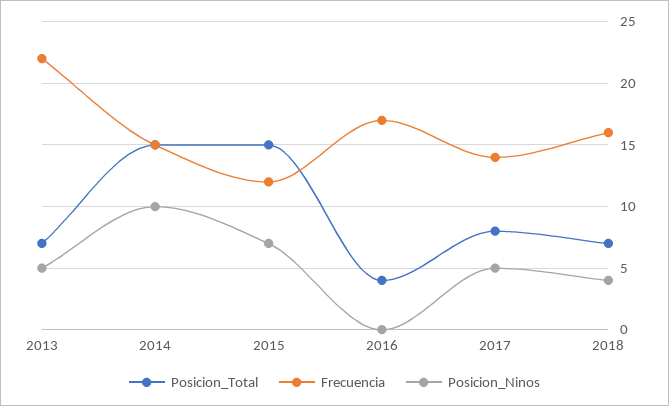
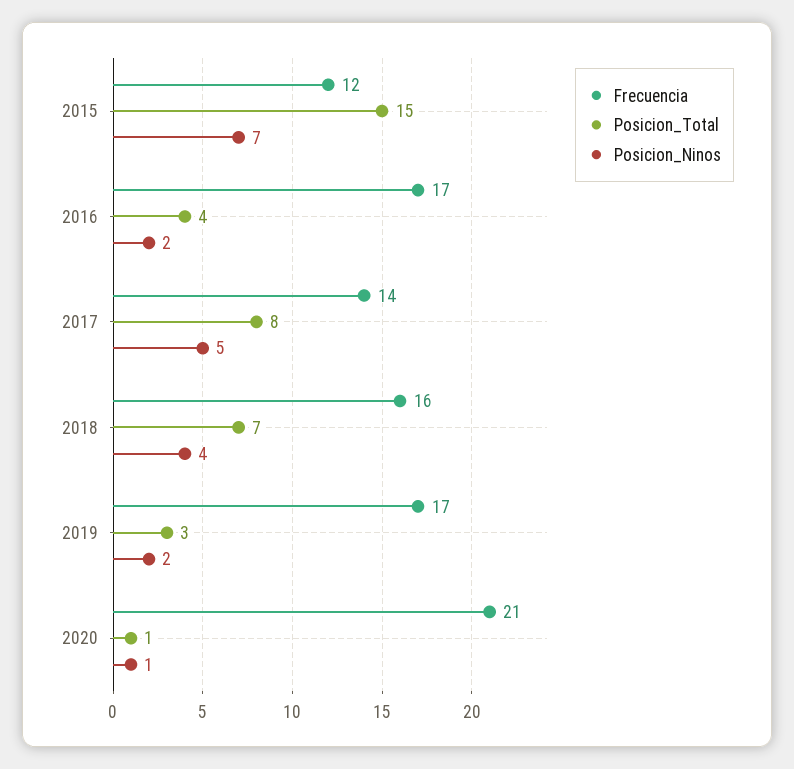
Posicion_Total, 2013: 7 -> none
Frecuencia, 2013: 22 -> none
Posicion_Ninos, 2013: 5 -> none
Posicion_Total, 2014: 15 -> none
Frecuencia, 2014: 15 -> none
Posicion_Ninos, 2014: 10 -> none
Posicion_Ninos, 2016: 0 -> 2
Frecuencia, 2019: none -> 17
Posicion_Total, 2019: none -> 3
Posicion_Ninos, 2019: none -> 2
Frecuencia, 2020: none -> 21
Posicion_Total, 2020: none -> 1
Posicion_Ninos, 2020: none -> 1

